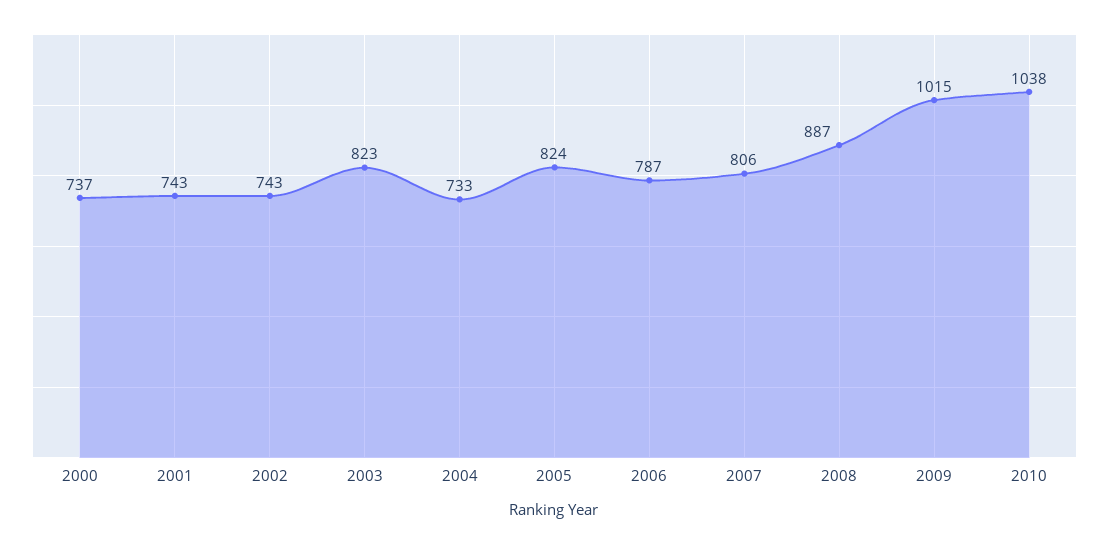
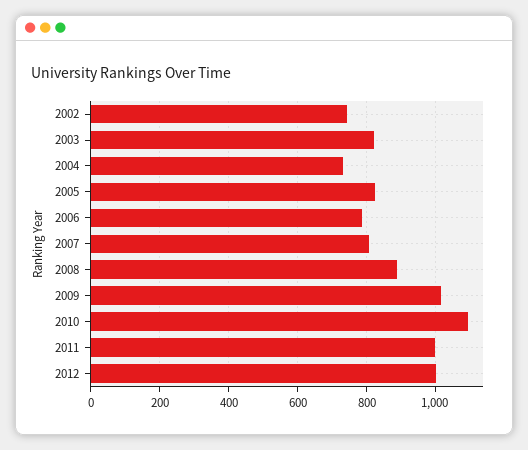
2000: 737 -> none
2001: 743 -> none
2010: 1038 -> 1100
2011: none -> 1000
2012: none -> 1000

